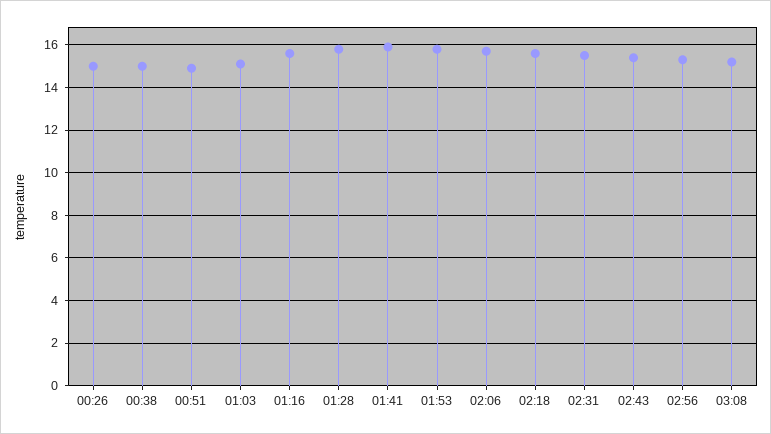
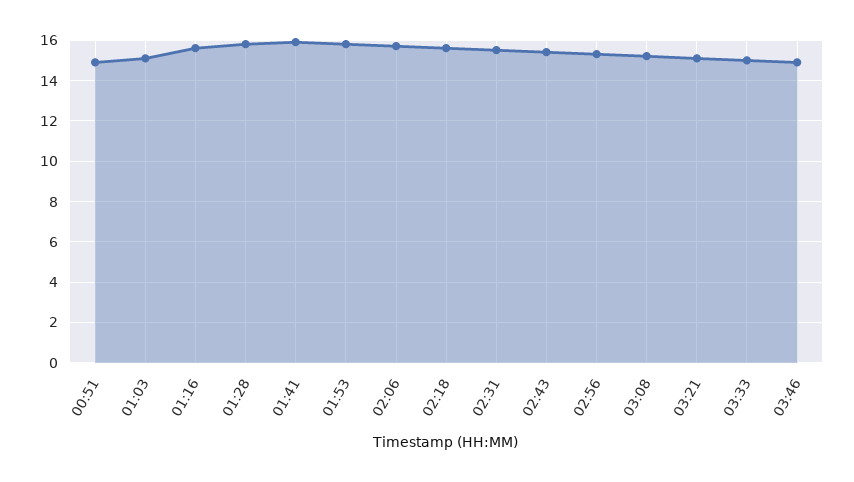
00:26: 15 -> none
00:38: 15 -> none
03:21: none -> 15
03:33: none -> 15
03:46: none -> 15

